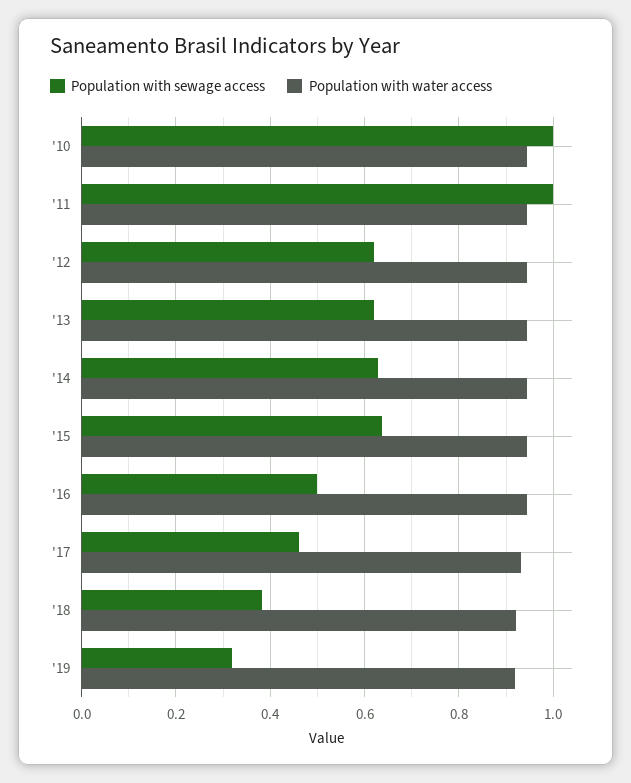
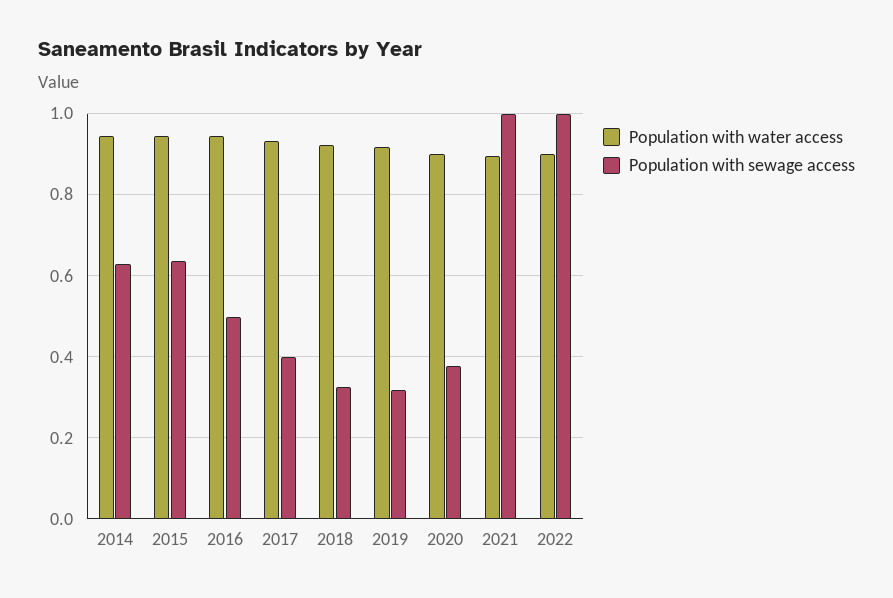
Population with sewage access, '10: 1 -> none
Population with water access, '10: 0.94 -> none
Population with sewage access, '11: 1 -> none
Population with water access, '11: 0.94 -> none
Population with sewage access, '12: 0.62 -> none
Population with water access, '12: 0.94 -> none
Population with sewage access, '13: 0.62 -> none
Population with water access, '13: 0.94 -> none
Population with sewage access, '17: 0.46 -> 0.4
Population with sewage access, '18: 0.38 -> 0.32
Population with water access, 2020: none -> 0.9
Population with sewage access, 2020: none -> 0.38
Population with water access, 2021: none -> 0.9
Population with sewage access, 2021: none -> 1
Population with water access, 2022: none -> 0.9
Population with sewage access, 2022: none -> 1

